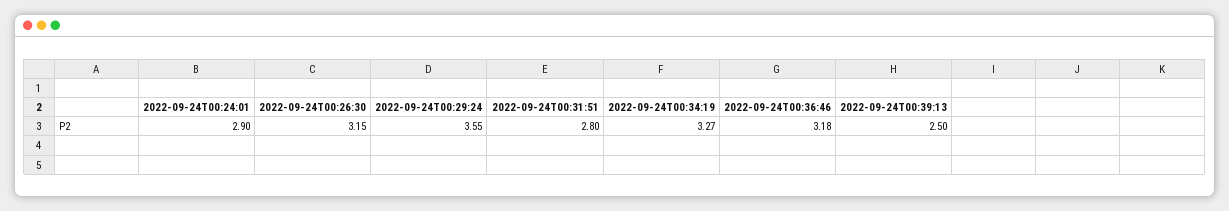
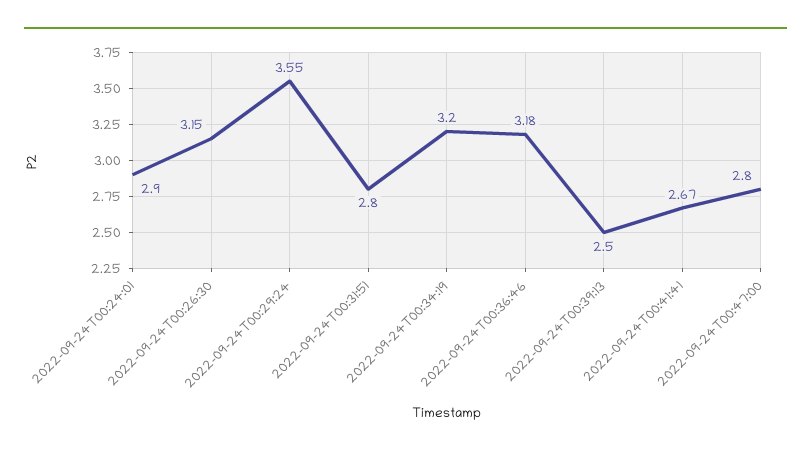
2022-09-24T00:34:19: 3.27 -> 3.2
2022-09-24T00:41:41: none -> 2.67
2022-09-24T00:47:00: none -> 2.8

